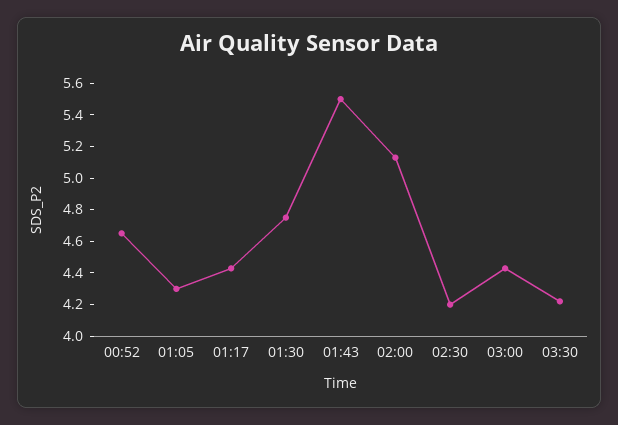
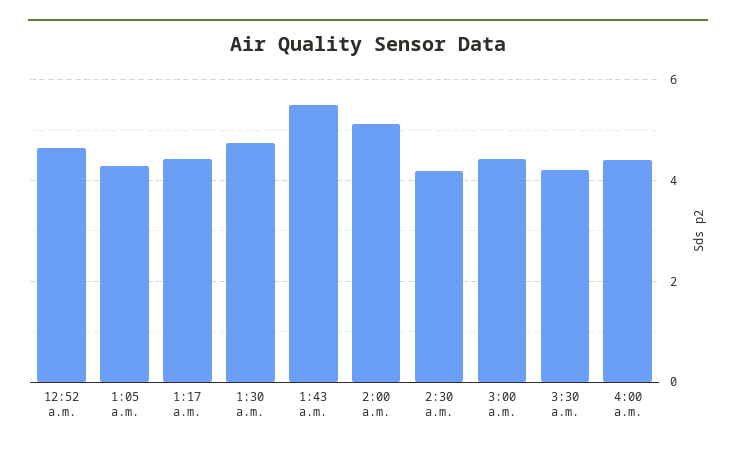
4:00 a.m.: none -> 4.4

